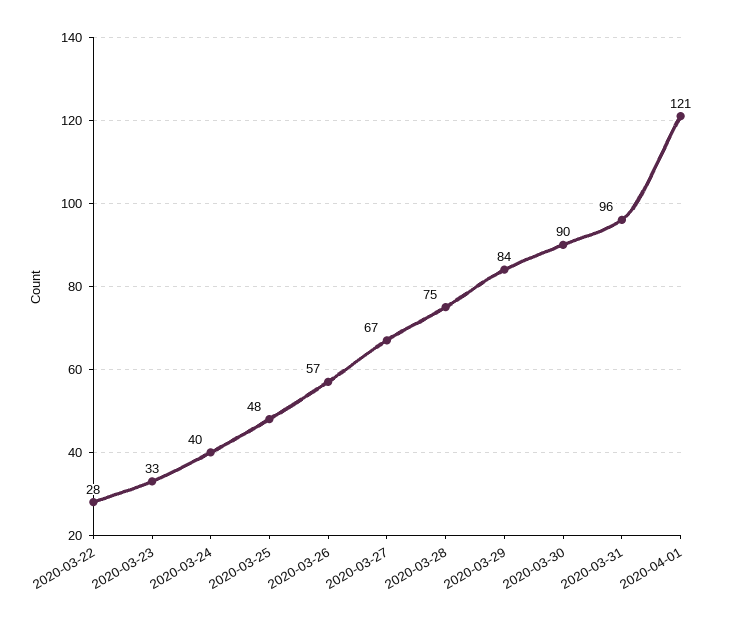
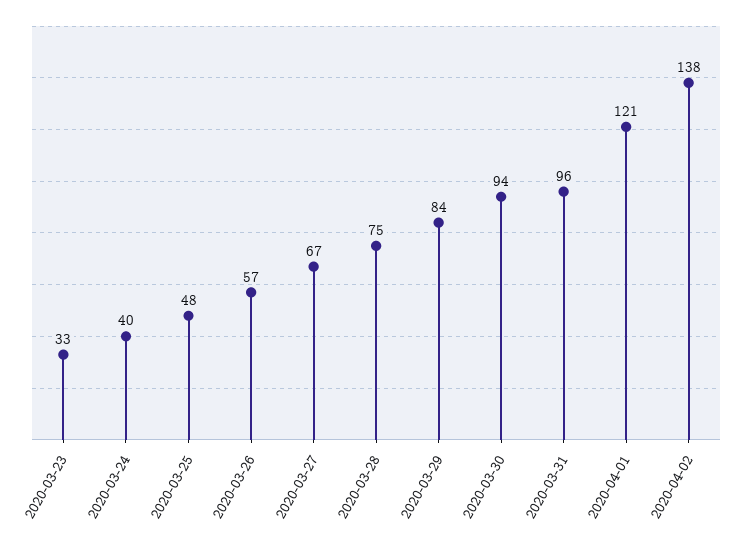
2020-03-22: 28 -> none
2020-03-30: 90 -> 94
2020-04-02: none -> 138

